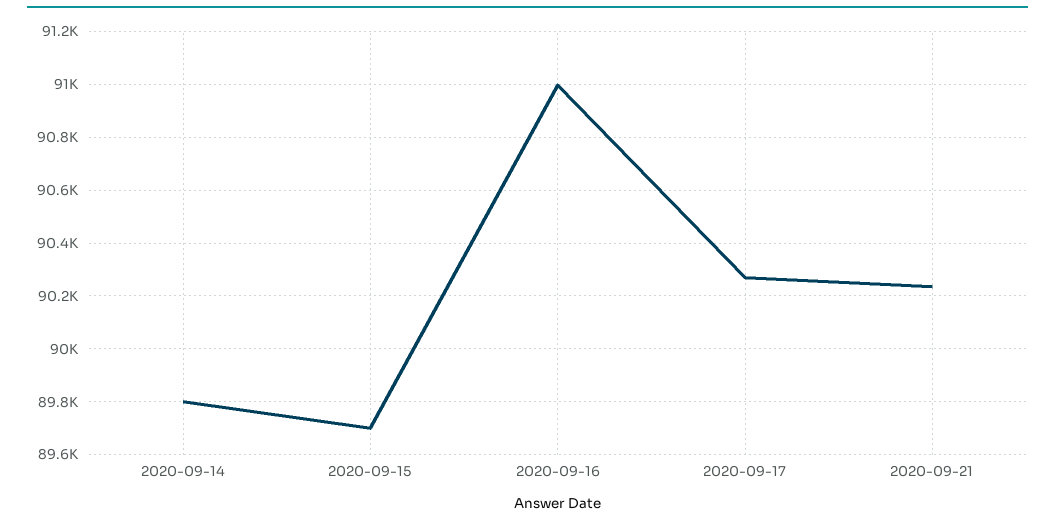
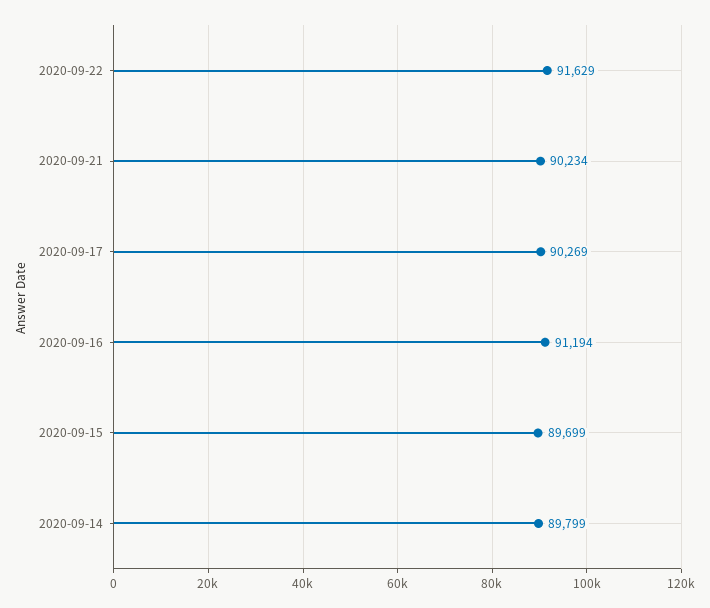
2020-09-16: 91000 -> 91194
2020-09-22: none -> 91629

